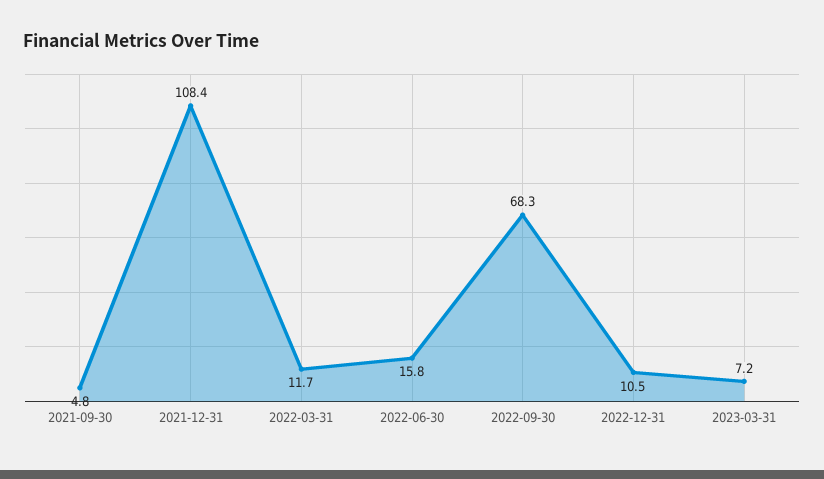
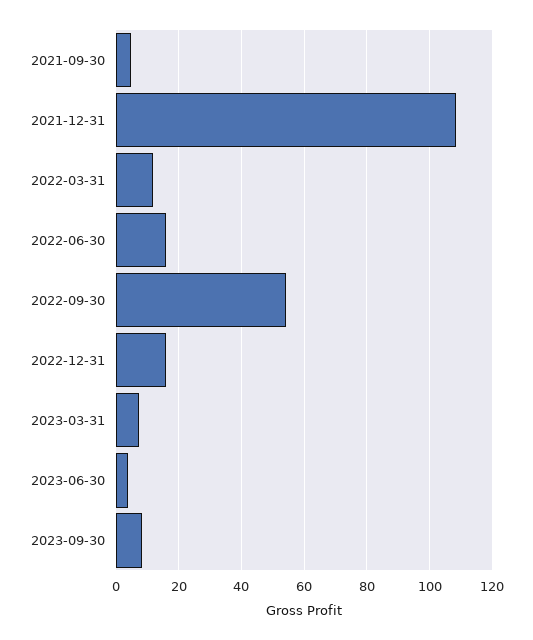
2022-09-30: 68.3 -> 54
2022-12-31: 10.5 -> 16
2023-06-30: none -> 4
2023-09-30: none -> 8

